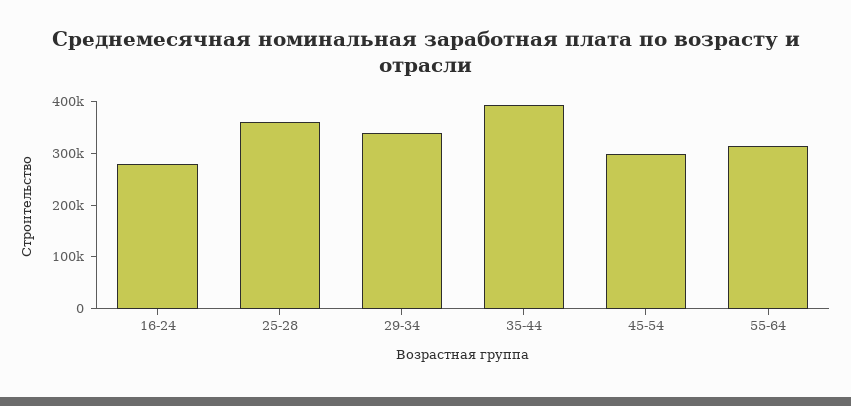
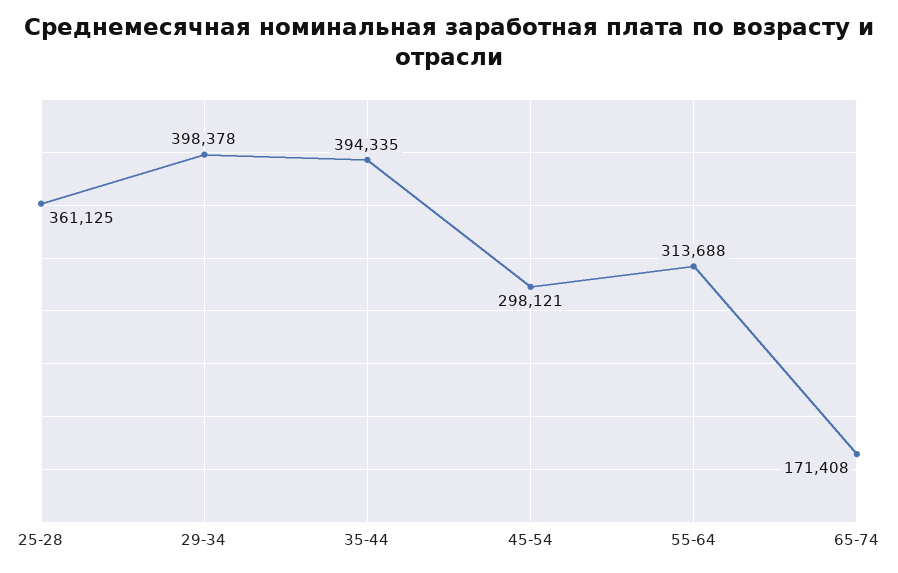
16-24: 280000 -> none
29-34: 340000 -> 398378
65-74: none -> 171408

